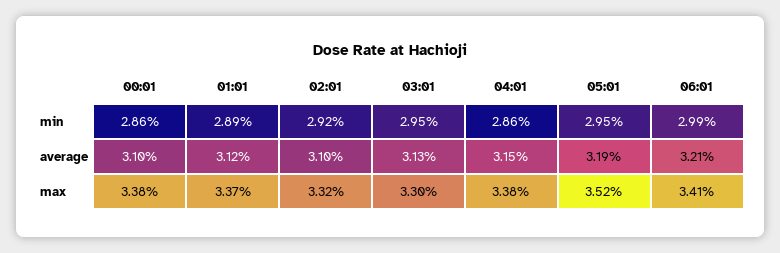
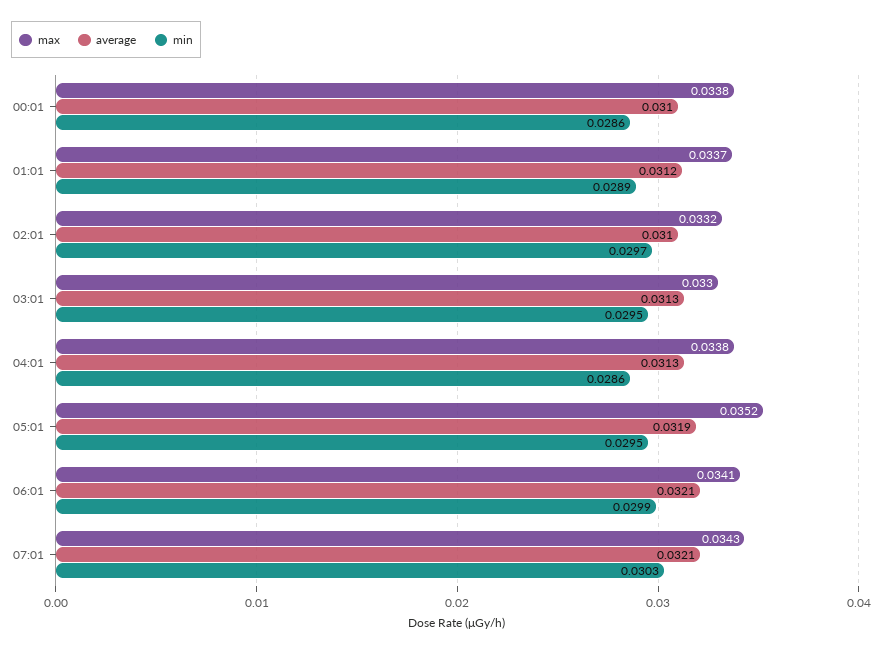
min, 02:01: 0.0292 -> 0.0297
average, 04:01: 0.0315 -> 0.0313
max, 07:01: none -> 0.0343
average, 07:01: none -> 0.0321
min, 07:01: none -> 0.0303

